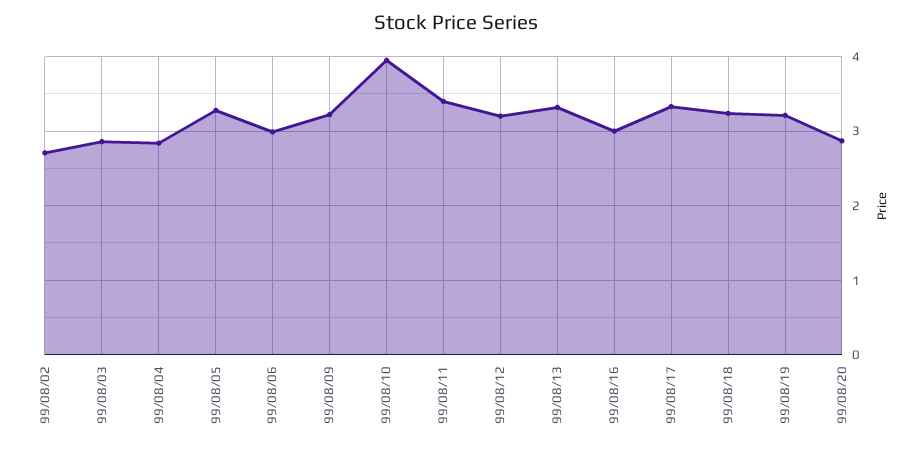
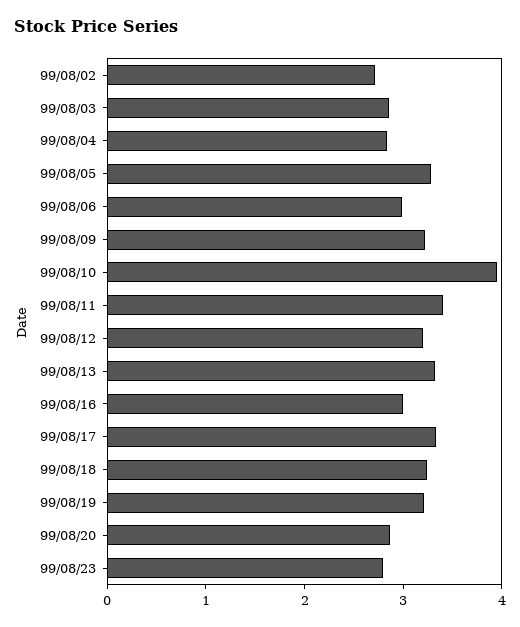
99/08/23: none -> 2.8

